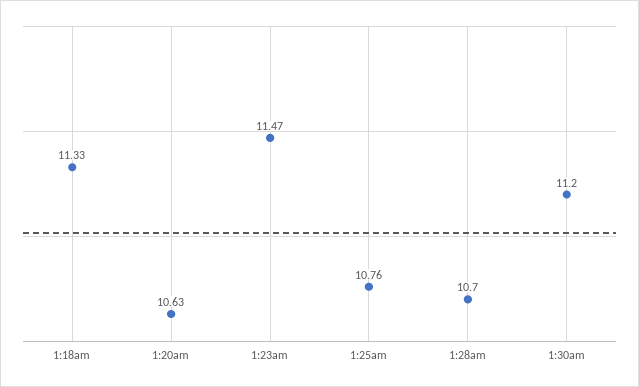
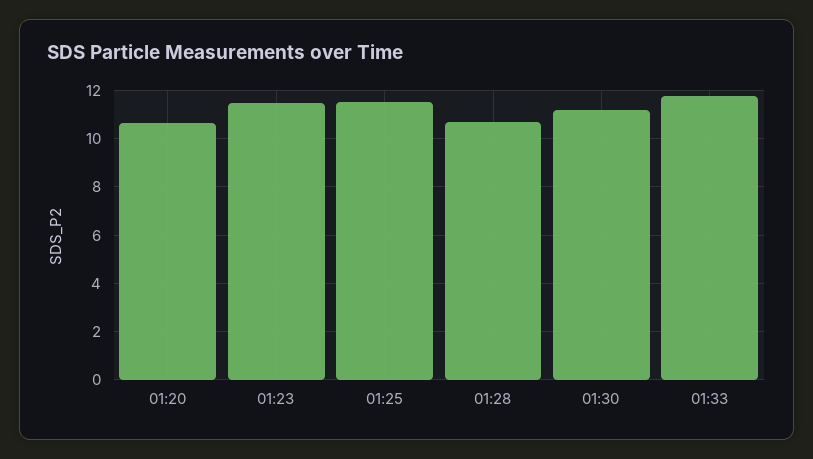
1:18am: 11.33 -> none
1:25am: 10.76 -> 11.5
01:33: none -> 11.75

